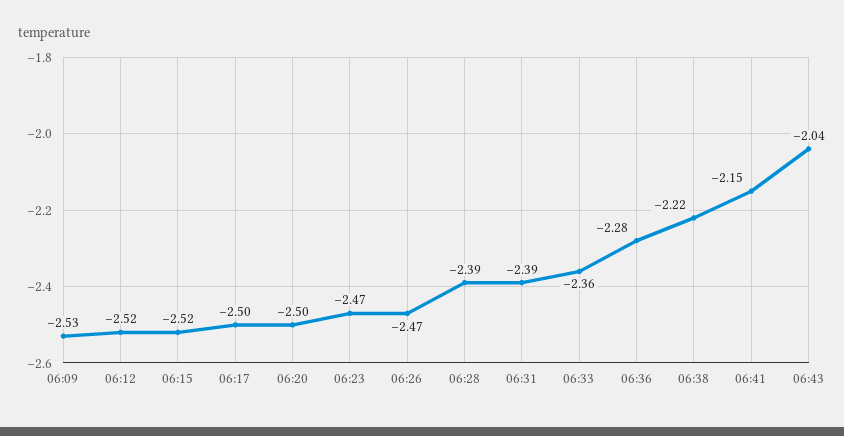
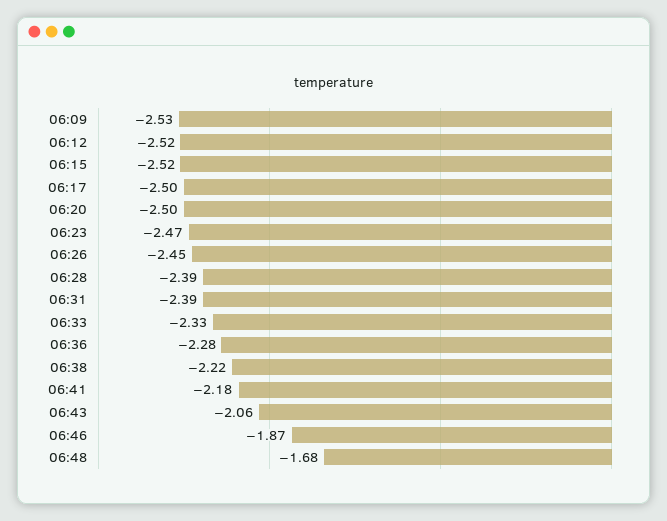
06:26: -2.47 -> -2.45
06:33: -2.36 -> -2.33
06:41: -2.15 -> -2.18
06:43: -2.04 -> -2.06
06:46: none -> -1.87
06:48: none -> -1.68

